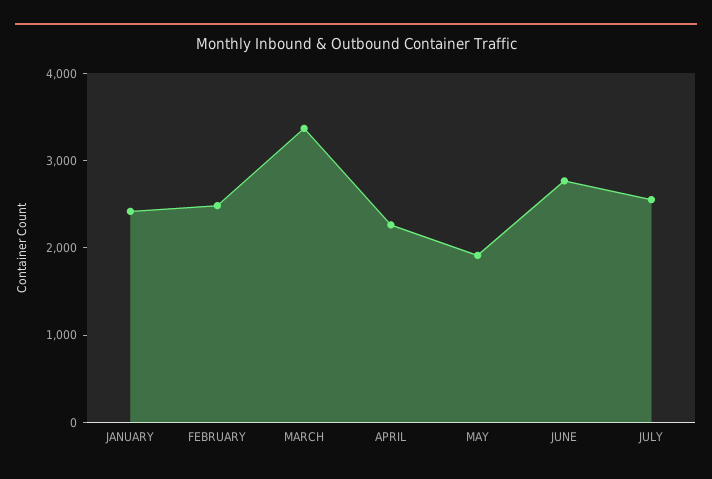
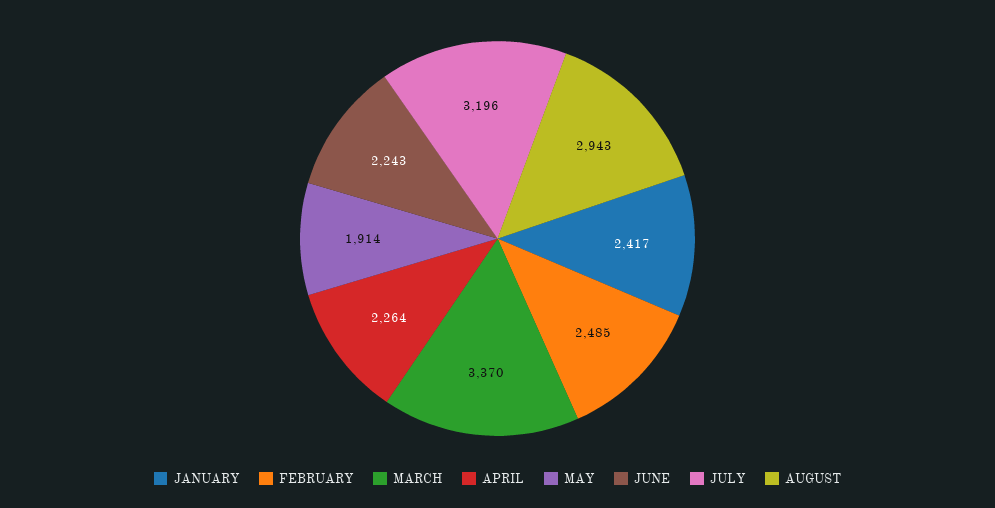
JUNE: 2800 -> 2243
JULY: 2600 -> 3196
AUGUST: none -> 2943

